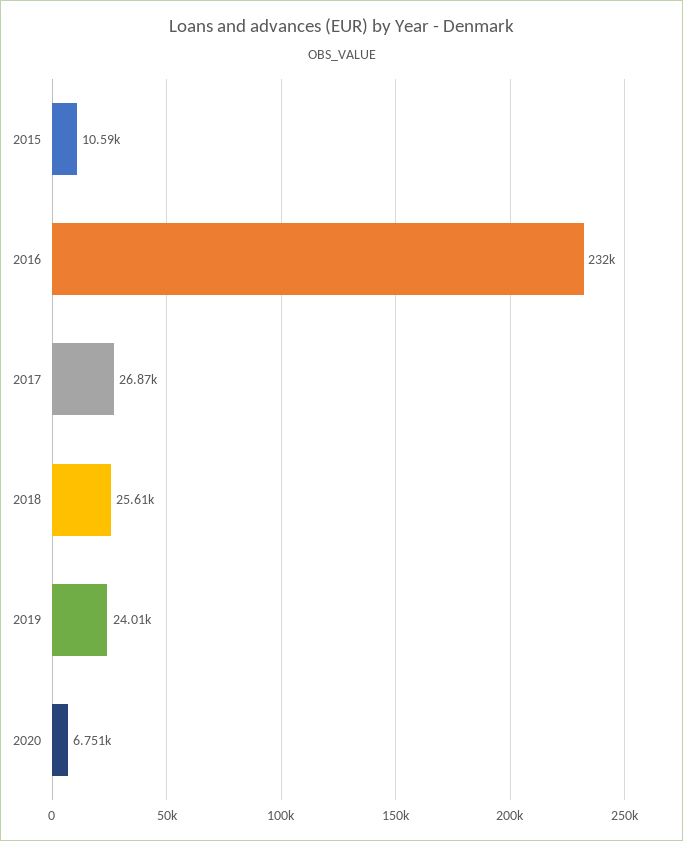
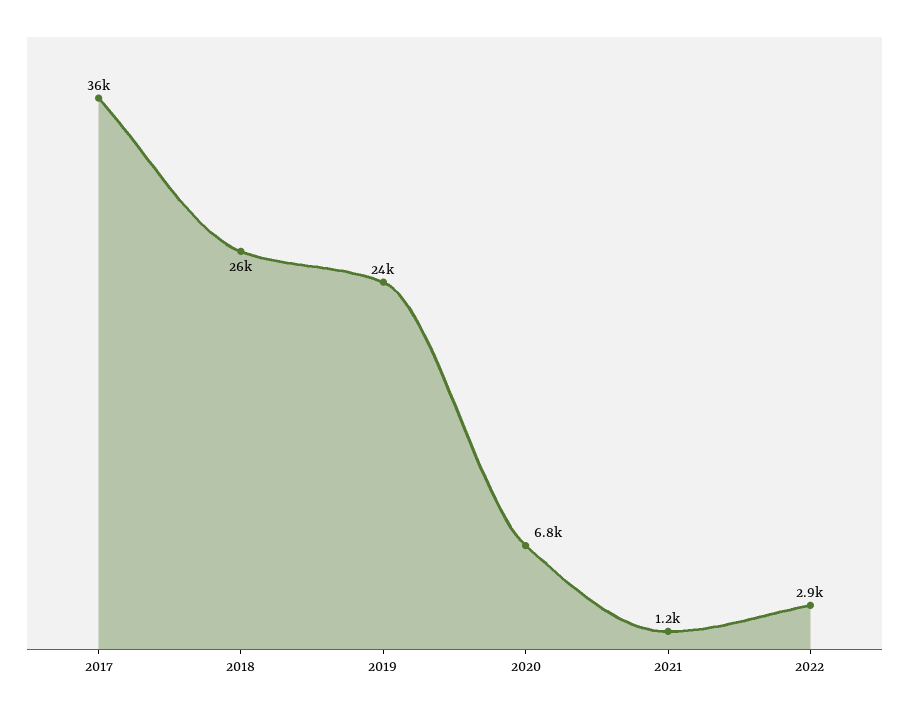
2015: 10590 -> none
2016: 232000 -> none
2017: 26870 -> 36000
2021: none -> 1200
2022: none -> 2900

